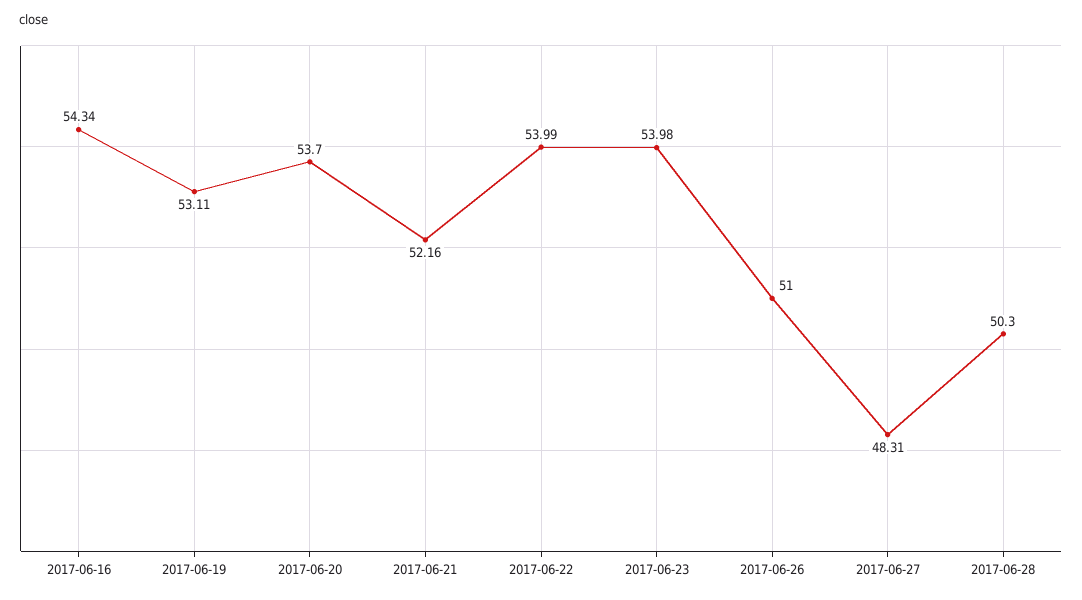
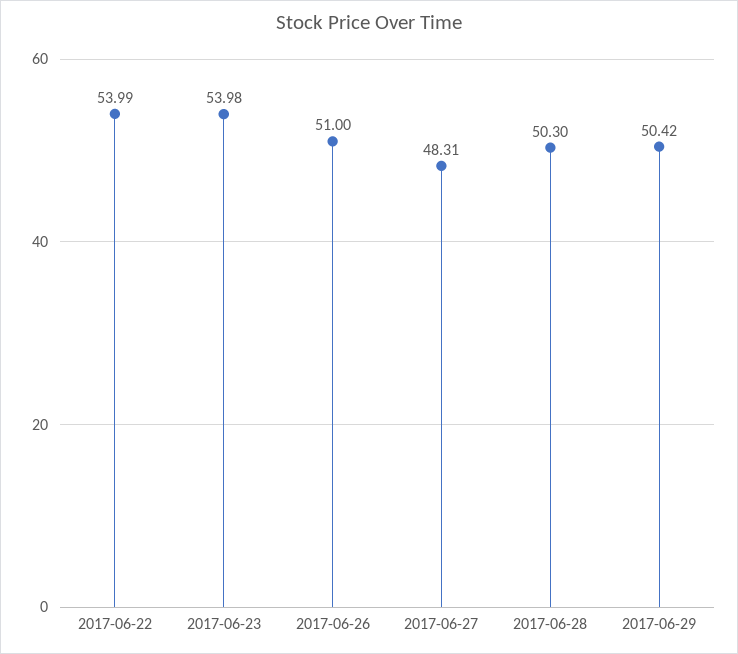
2017-06-16: 54.34 -> none
2017-06-19: 53.11 -> none
2017-06-20: 53.7 -> none
2017-06-21: 52.16 -> none
2017-06-29: none -> 50.42

